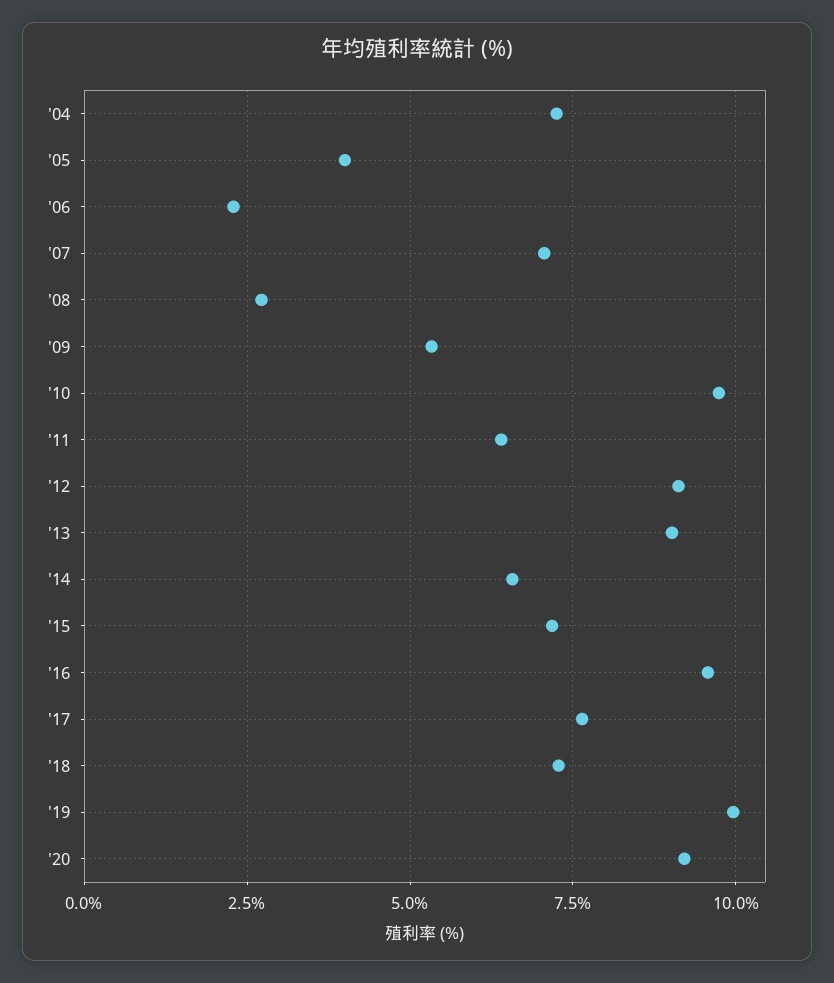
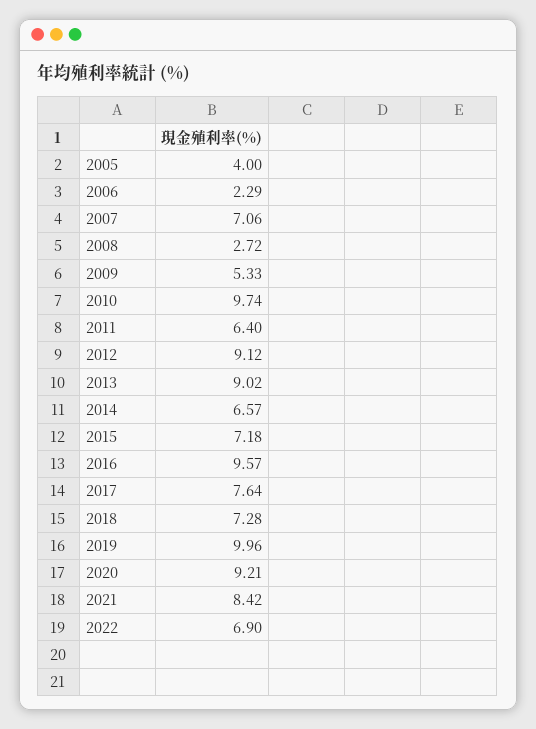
'04: 7.25 -> none
2021: none -> 8.42
2022: none -> 6.9

